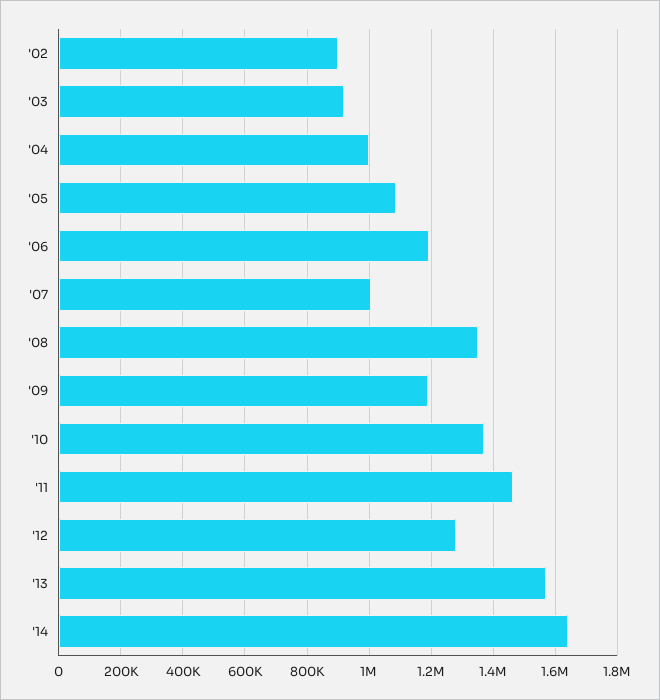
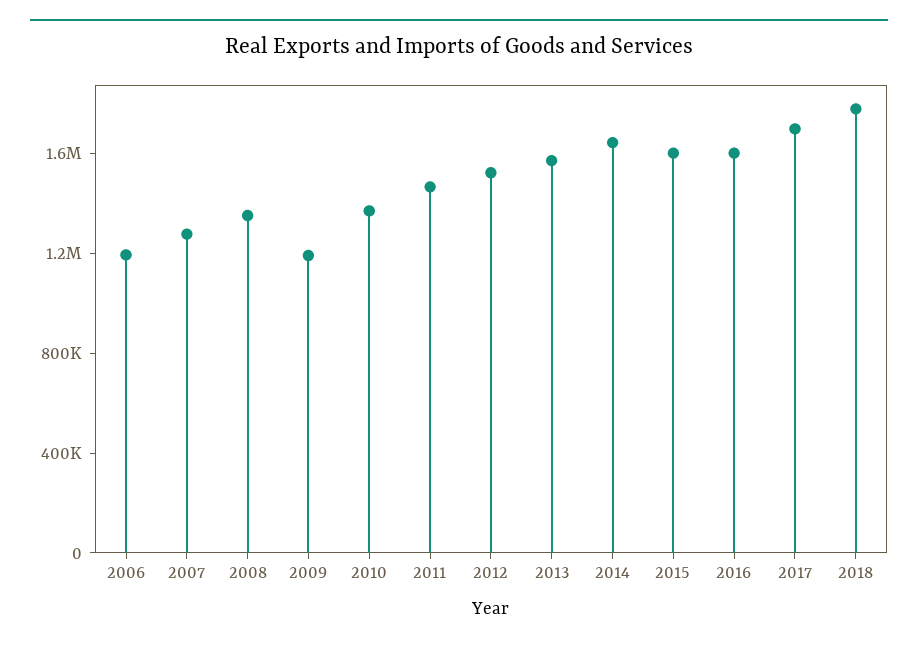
'02: 900000 -> none
'03: 920000 -> none
'04: 1000000 -> none
'05: 1080000 -> none
'07: 1000000 -> 1300000
'12: 1280000 -> 1500000
2015: none -> 1600000
2016: none -> 1600000
2017: none -> 1700000
2018: none -> 1800000

